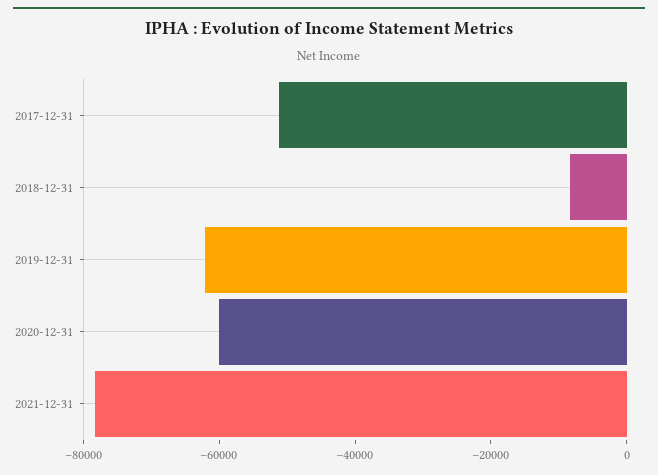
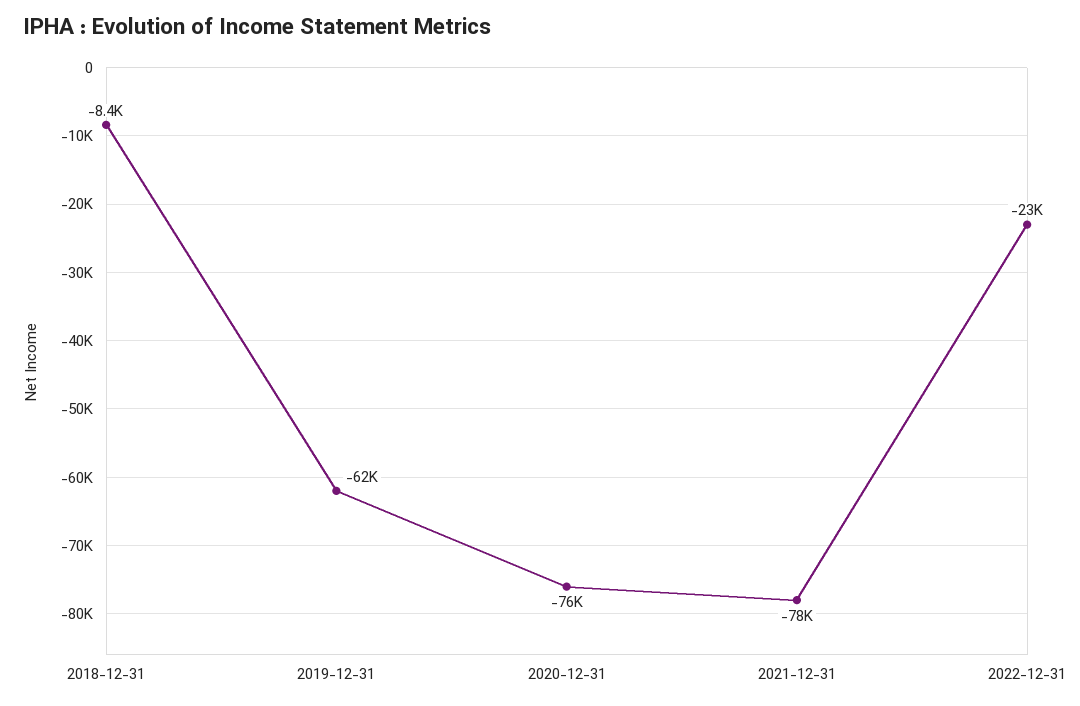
2017-12-31: -50000 -> none
2020-12-31: -60000 -> -76000
2022-12-31: none -> -23000

